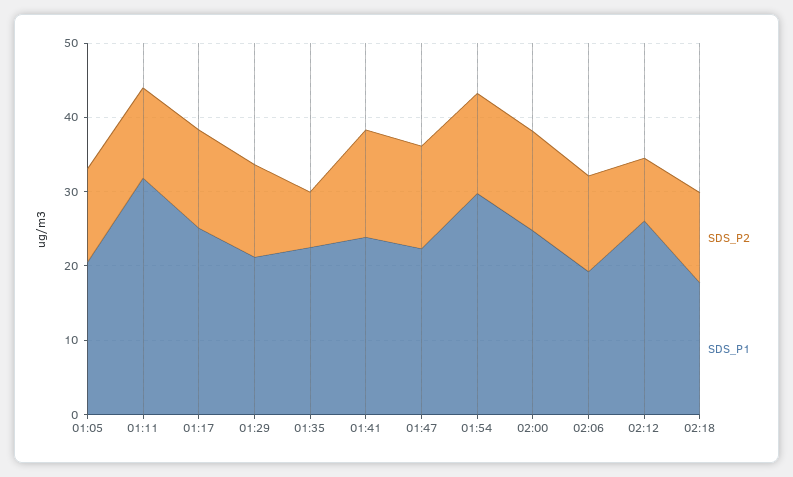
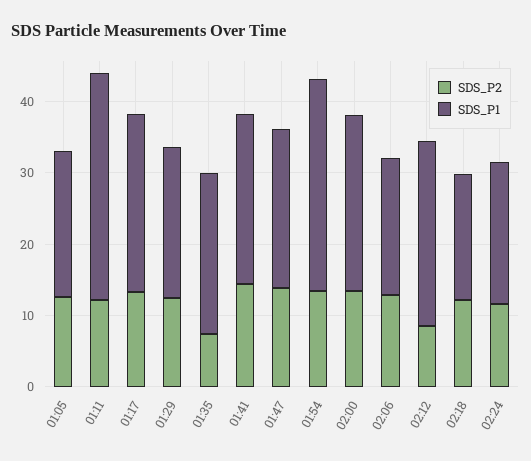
SDS_P2, 02:24: none -> 12
SDS_P1, 02:24: none -> 20

